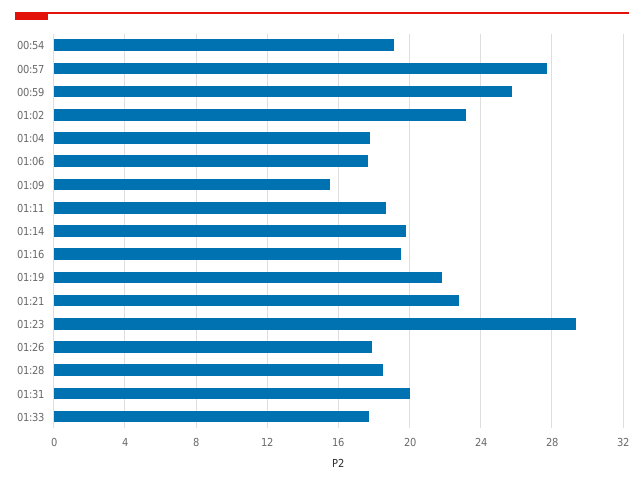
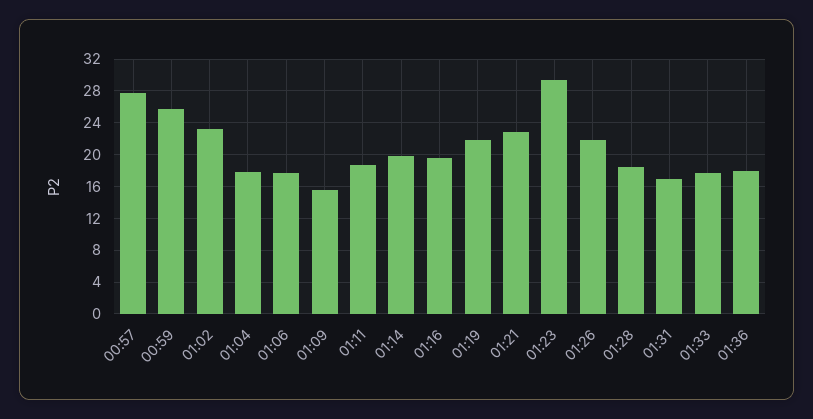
00:54: 19 -> none
01:26: 18 -> 22
01:31: 20 -> 17
01:36: none -> 18

